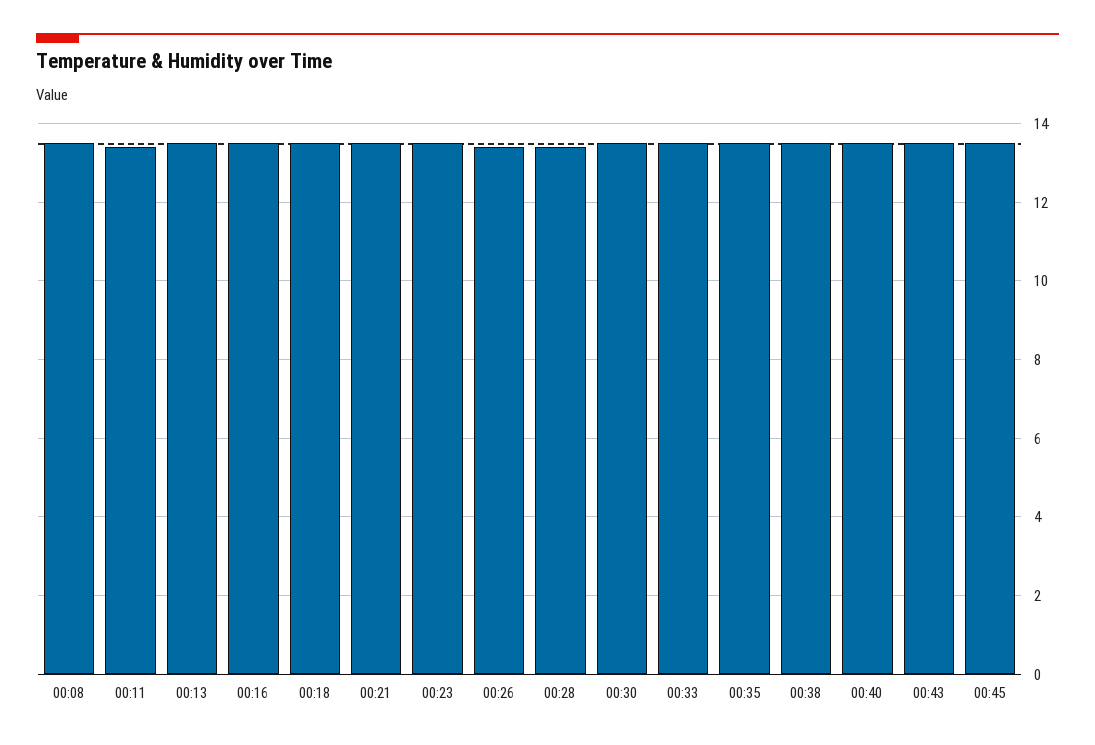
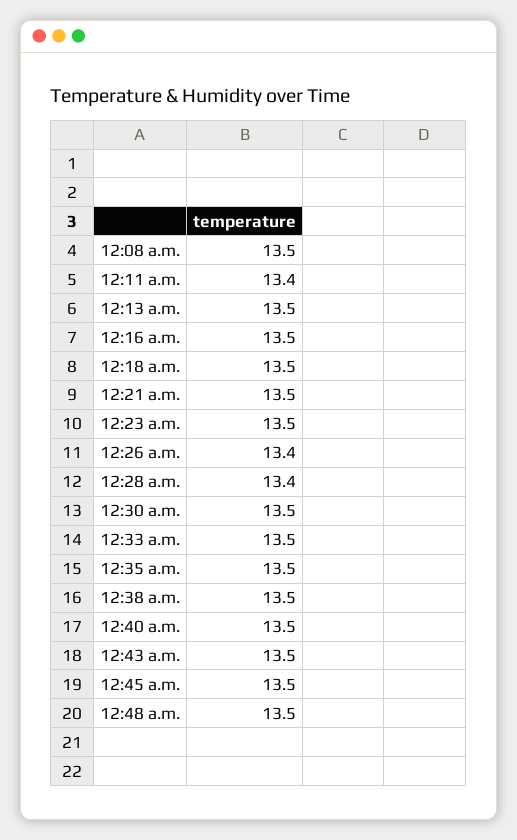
12:48 a.m.: none -> 13.5

